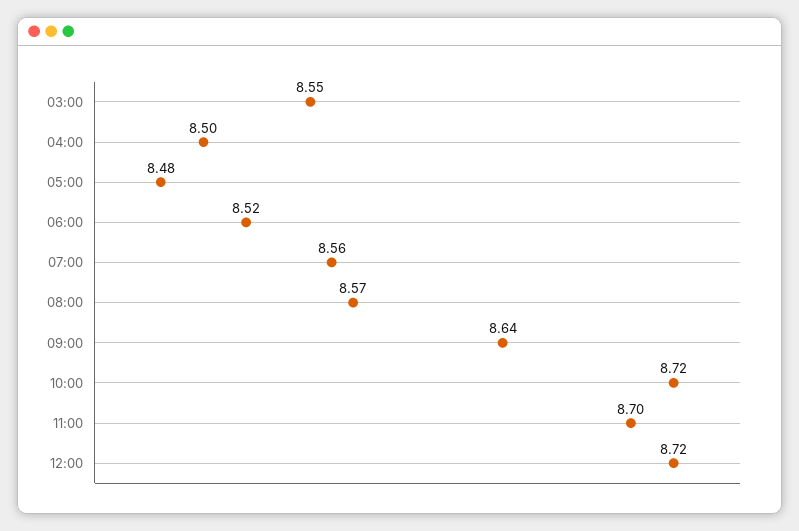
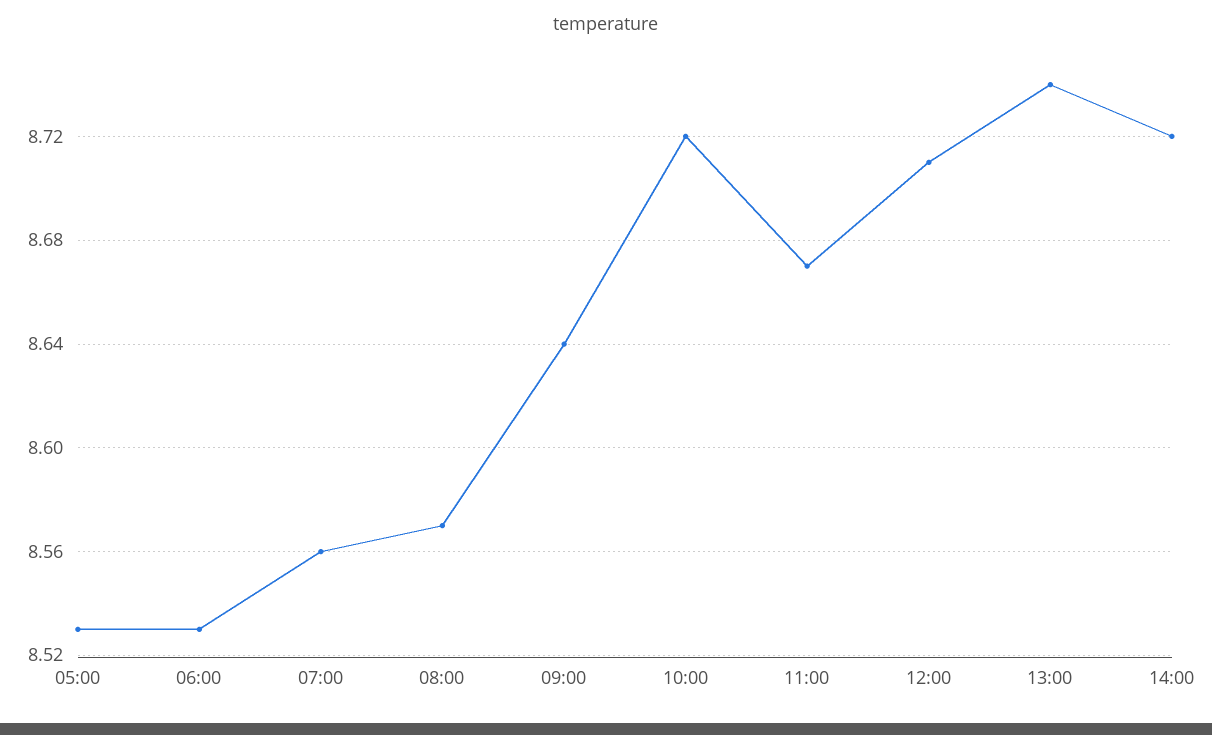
03:00: 8.55 -> none
04:00: 8.5 -> none
05:00: 8.48 -> 8.53
06:00: 8.52 -> 8.53
11:00: 8.7 -> 8.67
12:00: 8.72 -> 8.71
13:00: none -> 8.74
14:00: none -> 8.72

